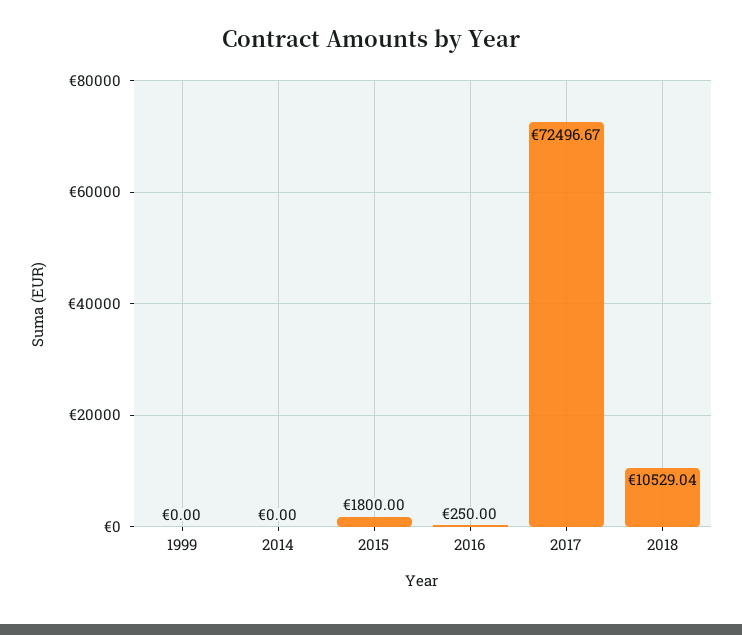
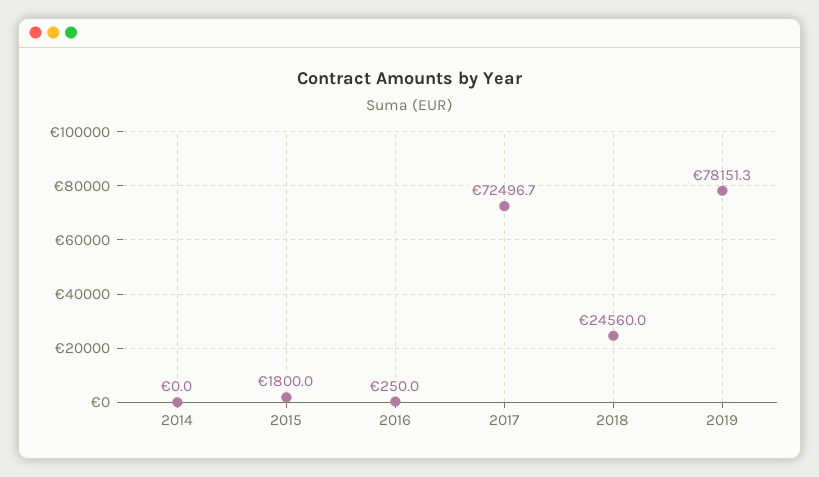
1999: 0 -> none
2018: 10529.04 -> 24560
2019: none -> 78151.3

